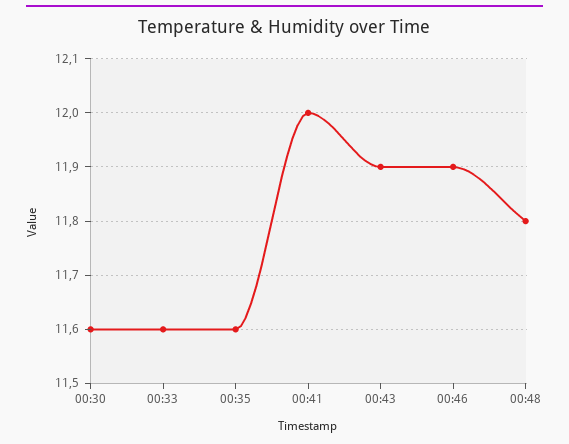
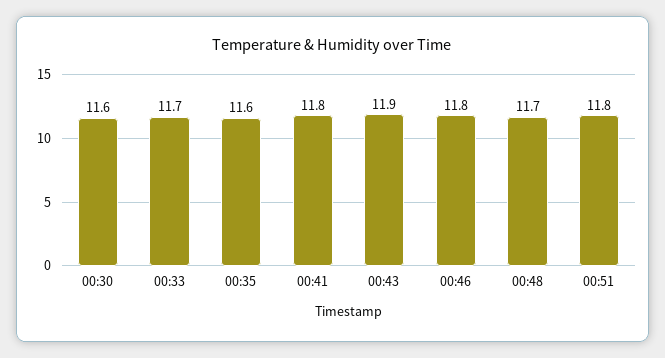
00:33: 11.6 -> 11.7
00:41: 12 -> 11.8
00:46: 11.9 -> 11.8
00:48: 11.8 -> 11.7
00:51: none -> 11.8

